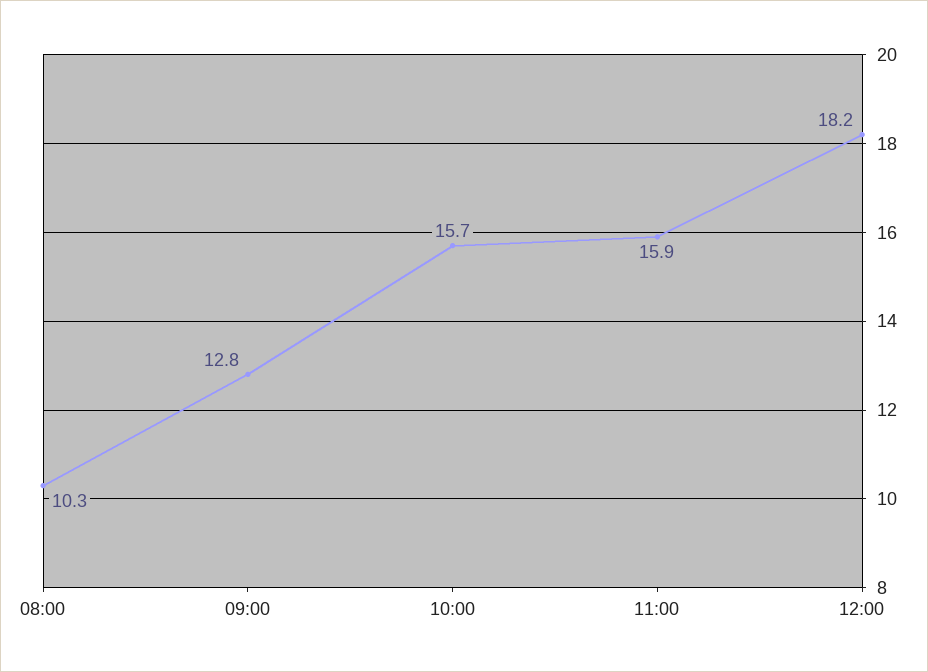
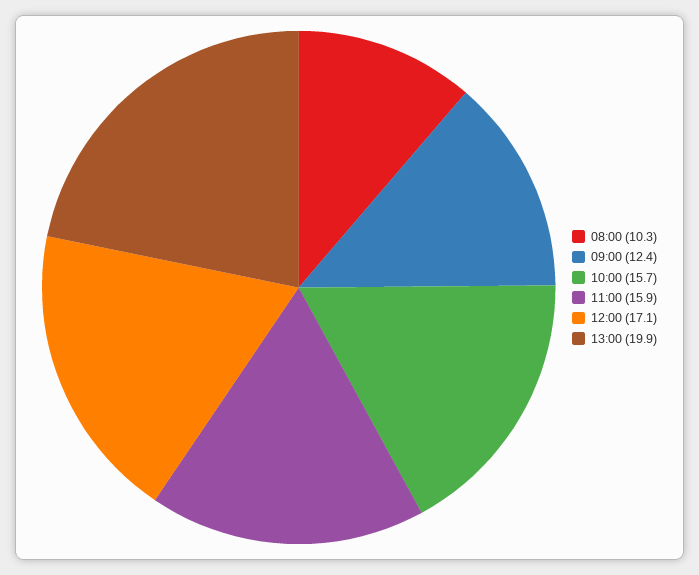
09:00: 12.8 -> 12.4
12:00: 18.2 -> 17.1
13:00: none -> 19.9

